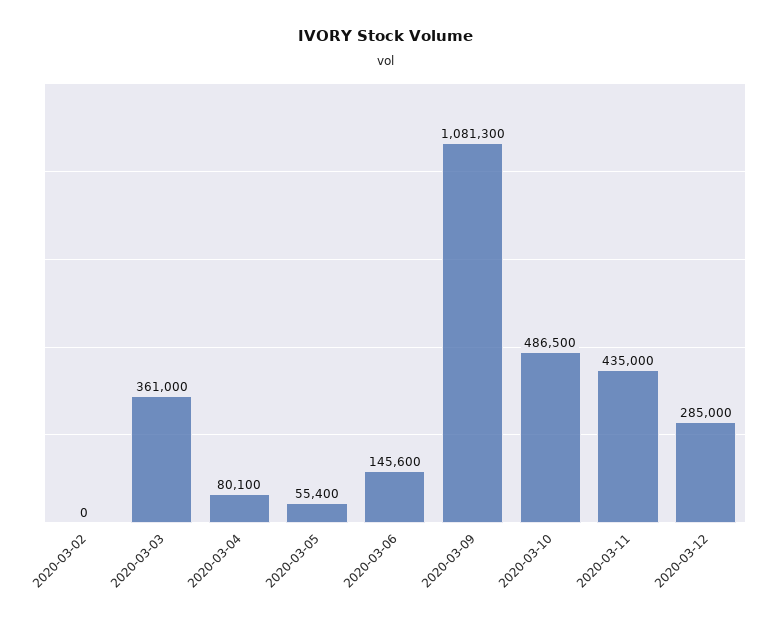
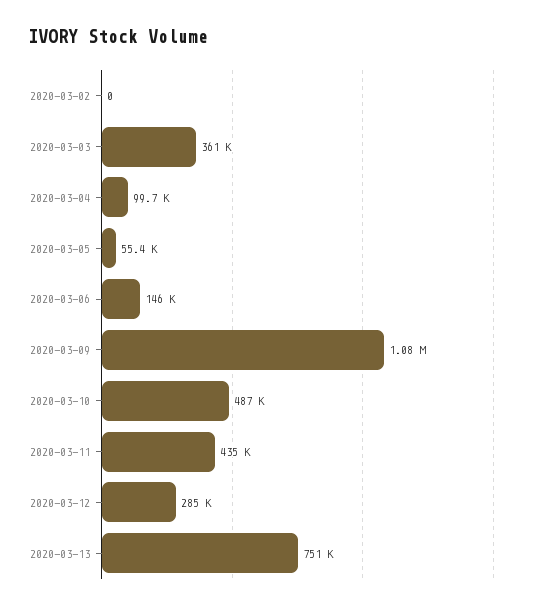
2020-03-04: 80100 -> 99700
2020-03-13: none -> 751000

